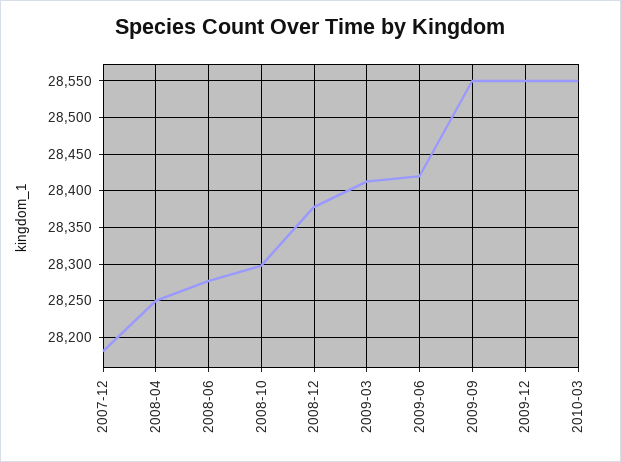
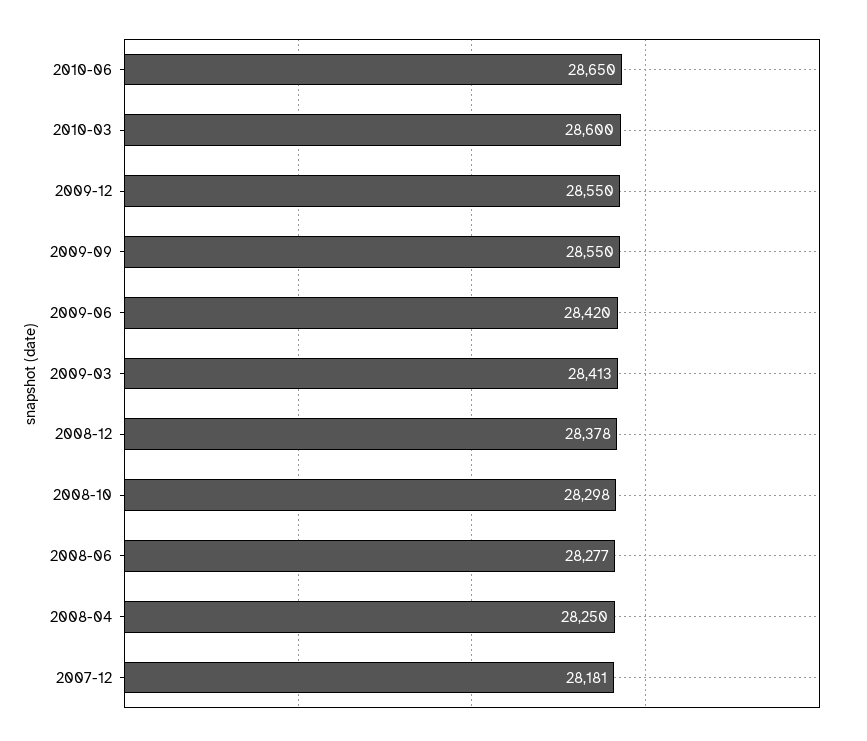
2010-03: 28550 -> 28600
2010-06: none -> 28650

